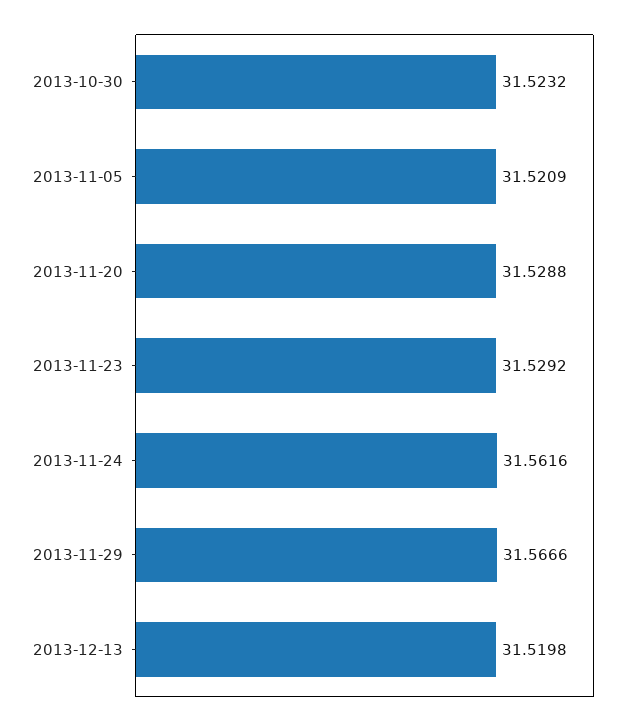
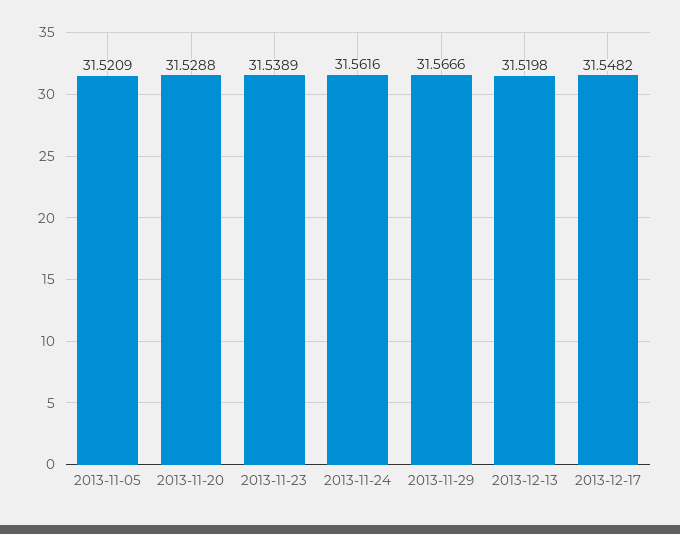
2013-10-30: 31.5232 -> none
2013-11-23: 31.5292 -> 31.5389
2013-12-17: none -> 31.5482

